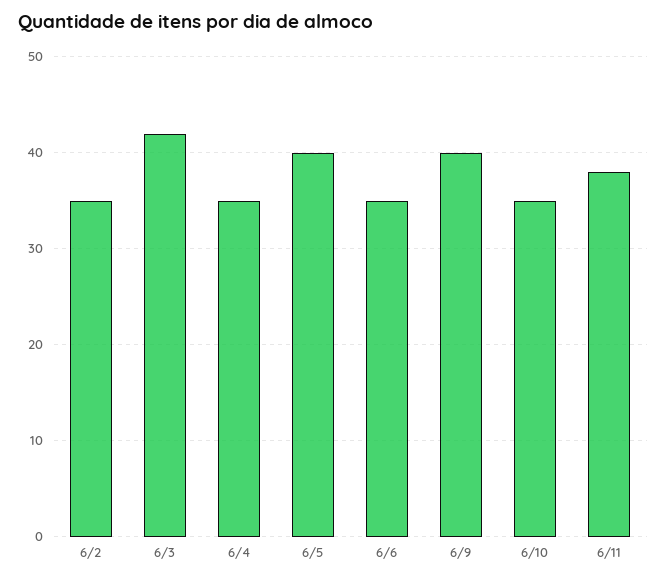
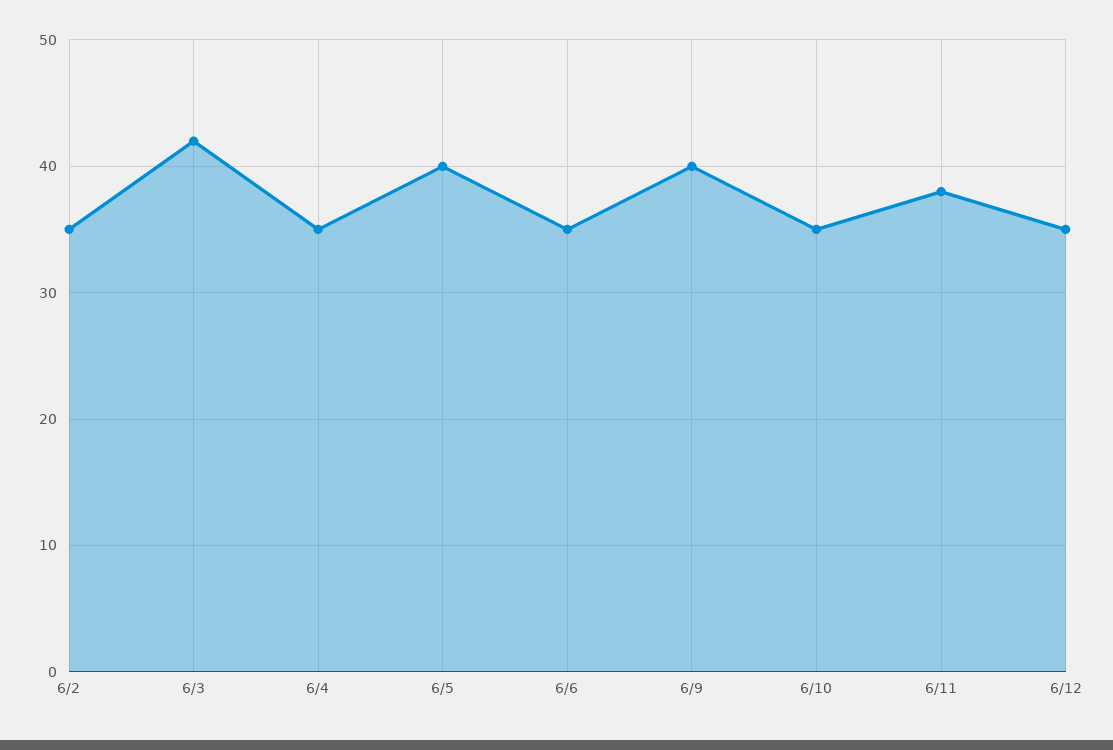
6/12: none -> 35

